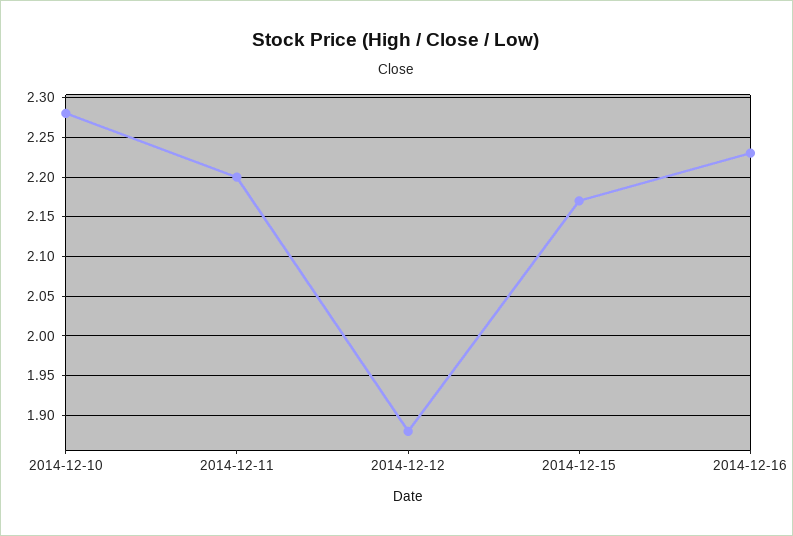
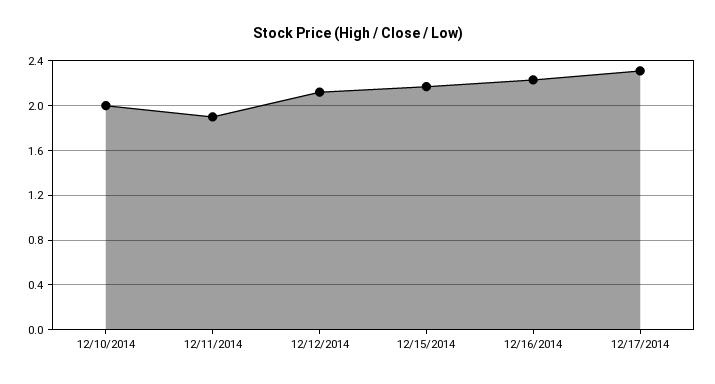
2014-12-10: 2.28 -> 2
2014-12-11: 2.2 -> 1.9
2014-12-12: 1.88 -> 2.1
12/17/2014: none -> 2.3

